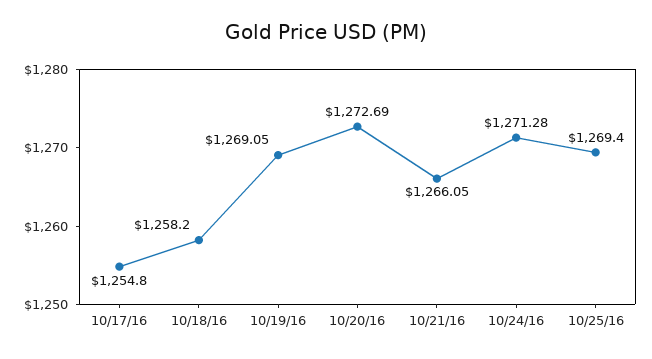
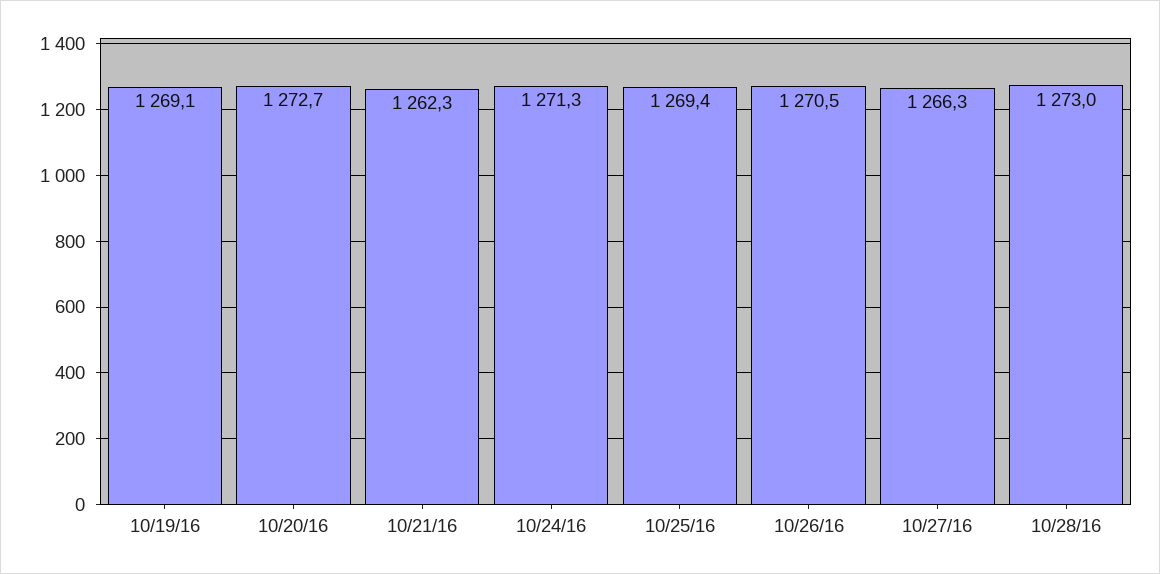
10/17/16: 1254.8 -> none
10/18/16: 1258.2 -> none
10/21/16: 1266.05 -> 1262.3
10/26/16: none -> 1270.5
10/27/16: none -> 1266.3
10/28/16: none -> 1273

